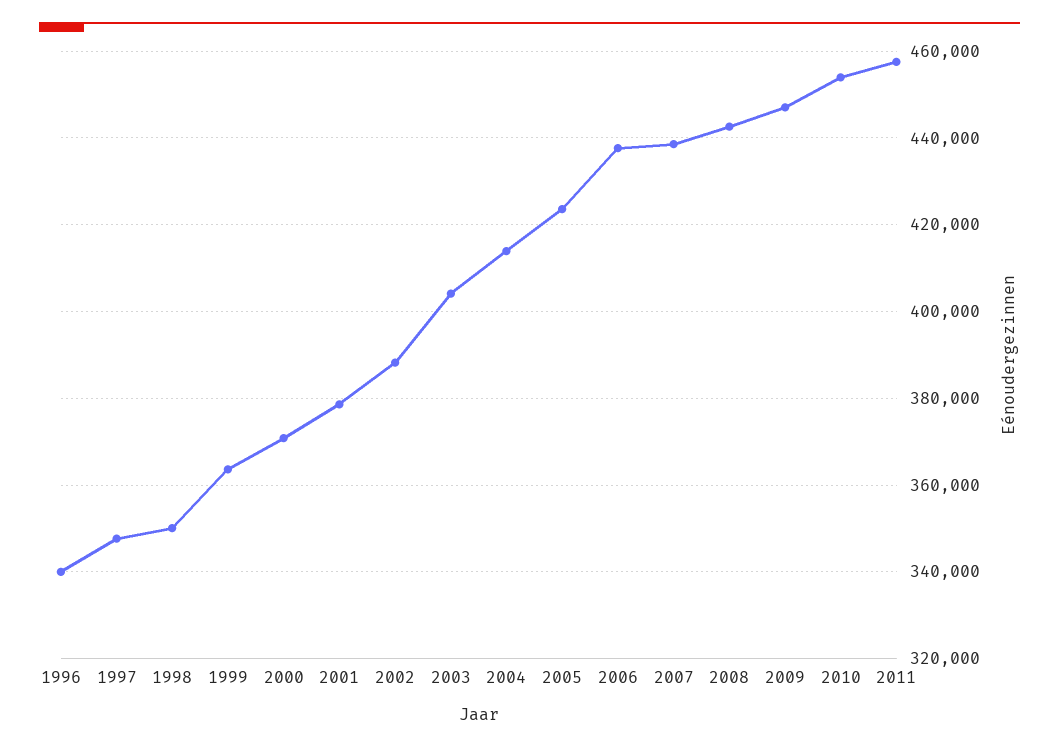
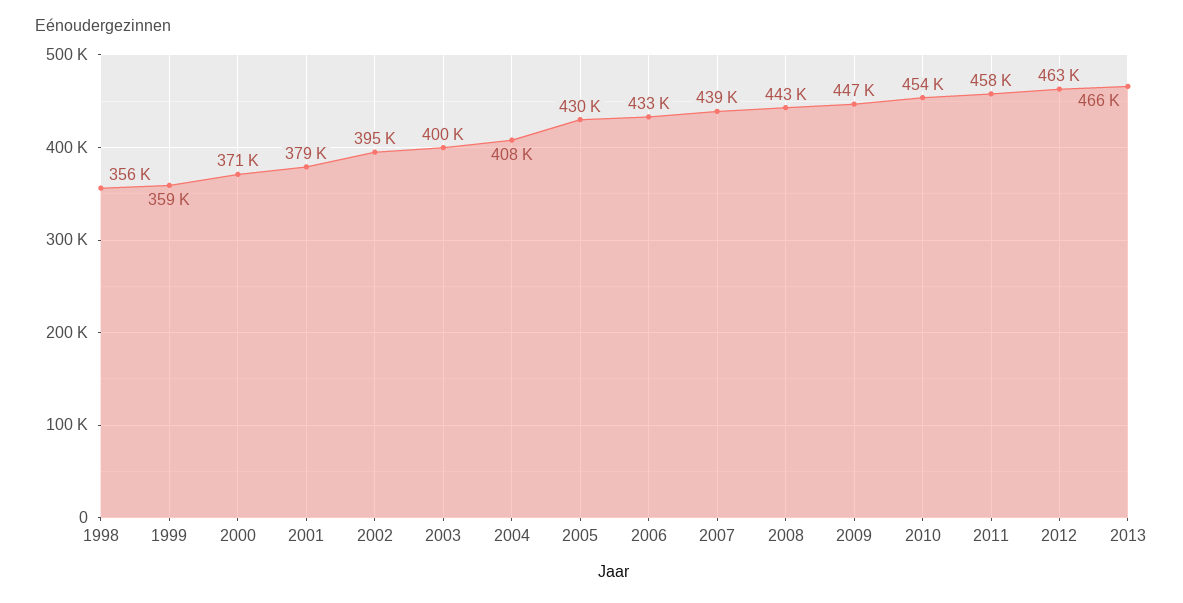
1996: 340000 -> none
1997: 348000 -> none
1998: 350000 -> 356000
1999: 364000 -> 359000
2002: 388000 -> 395000
2003: 404000 -> 400000
2004: 414000 -> 408000
2005: 424000 -> 430000
2006: 438000 -> 433000
2012: none -> 463000
2013: none -> 466000

